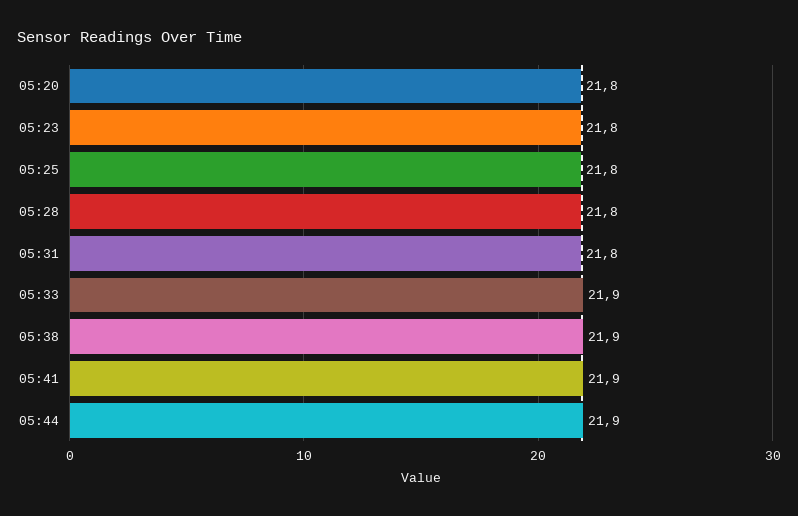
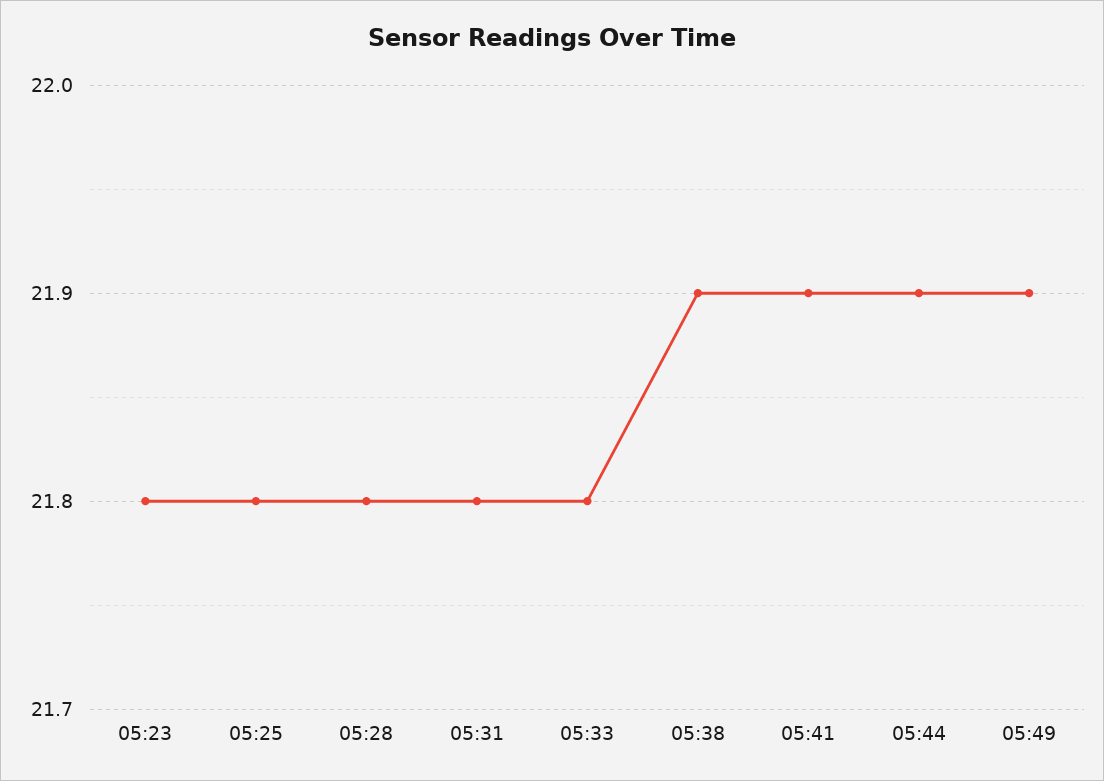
05:20: 21.8 -> none
05:33: 21.9 -> 21.8
05:49: none -> 21.9

